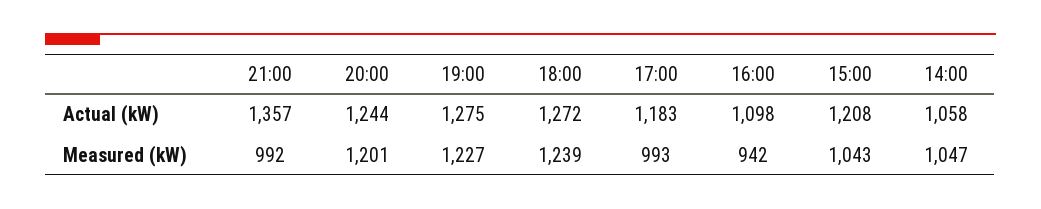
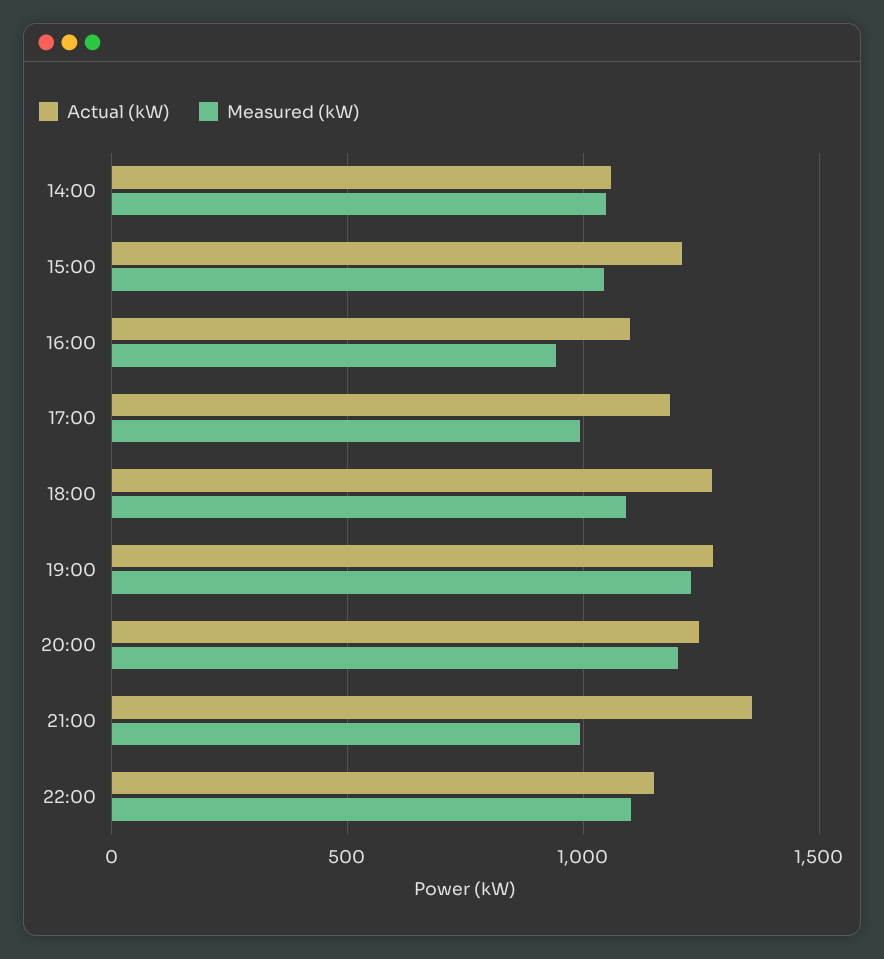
Measured (kW), 18:00: 1239 -> 1100
Actual (kW), 22:00: none -> 1150
Measured (kW), 22:00: none -> 1100

